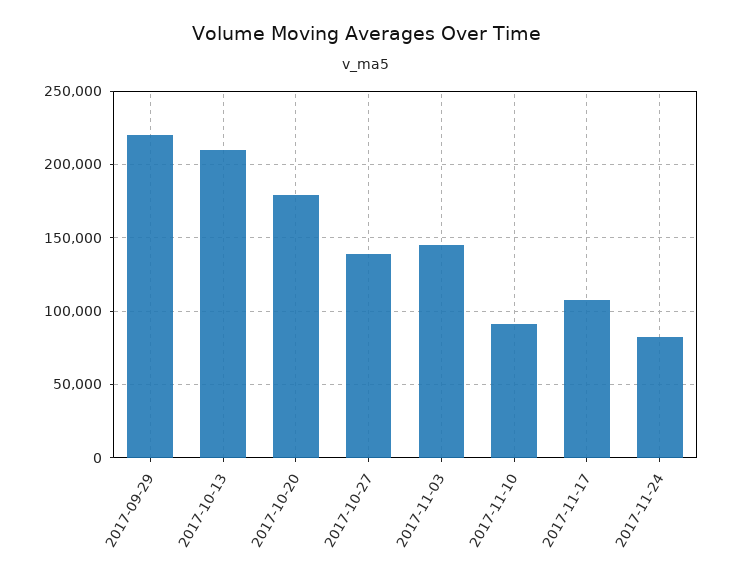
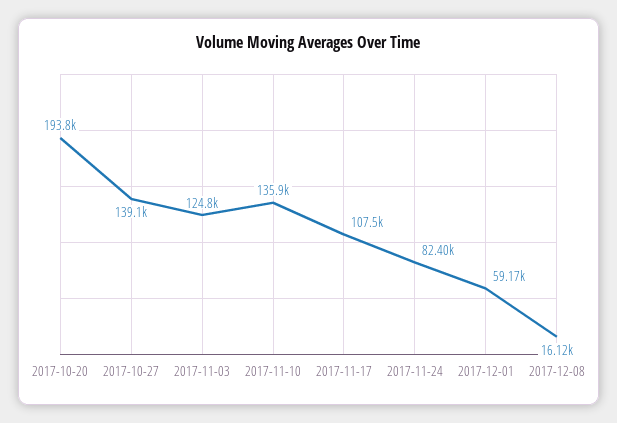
2017-09-29: 220000 -> none
2017-10-13: 210000 -> none
2017-10-20: 180000 -> 193800
2017-11-03: 145000 -> 124800
2017-11-10: 90000 -> 135900
2017-12-01: none -> 59170
2017-12-08: none -> 16120

